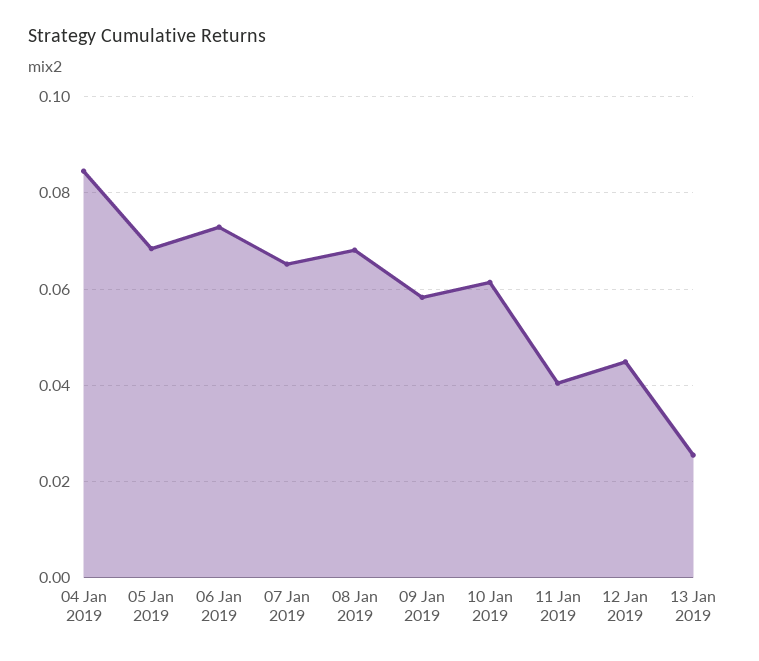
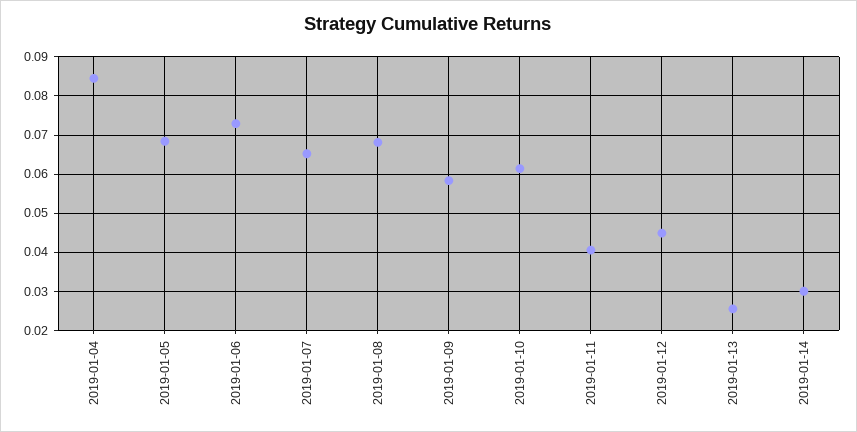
2019-01-14: none -> 0.03

